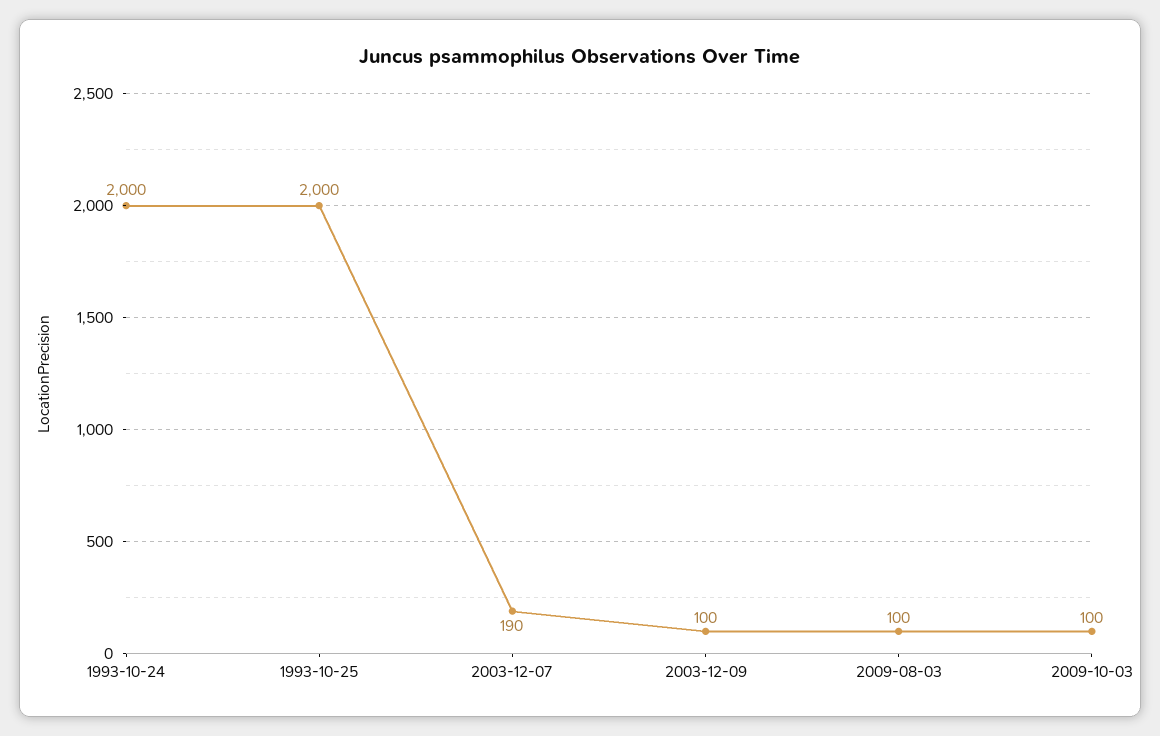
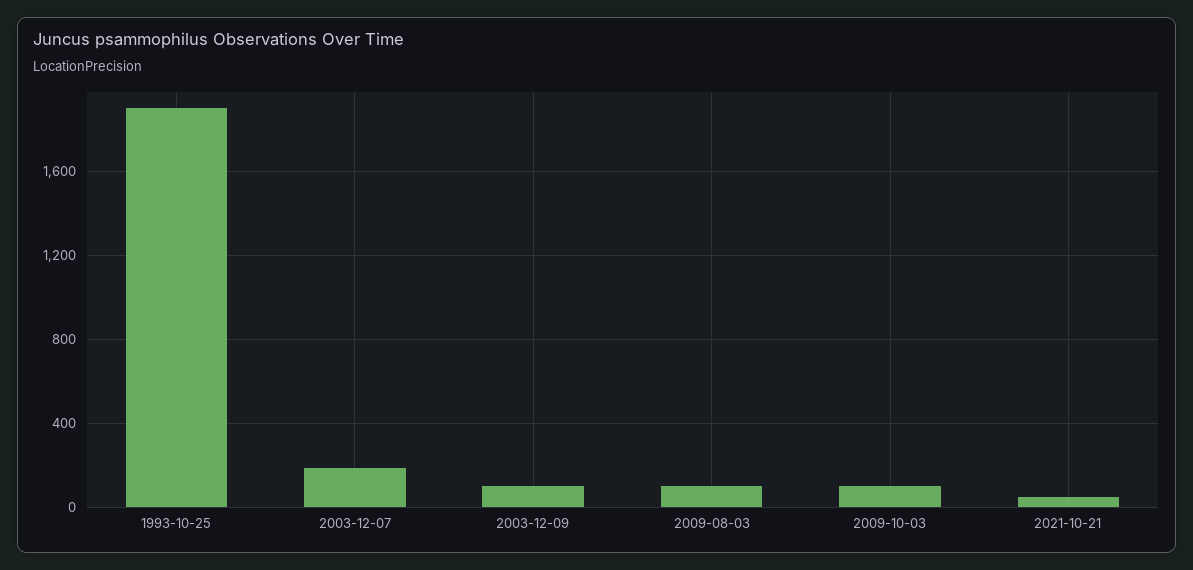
1993-10-24: 2000 -> none
1993-10-25: 2000 -> 1900
2021-10-21: none -> 50

